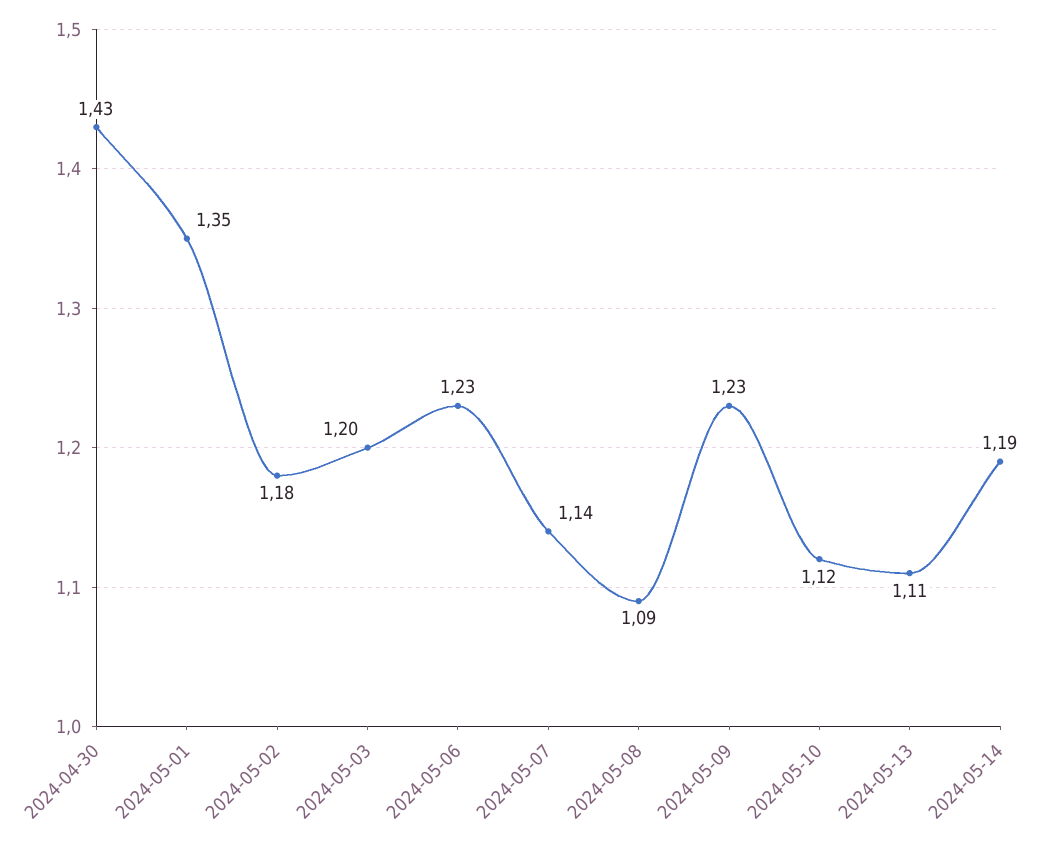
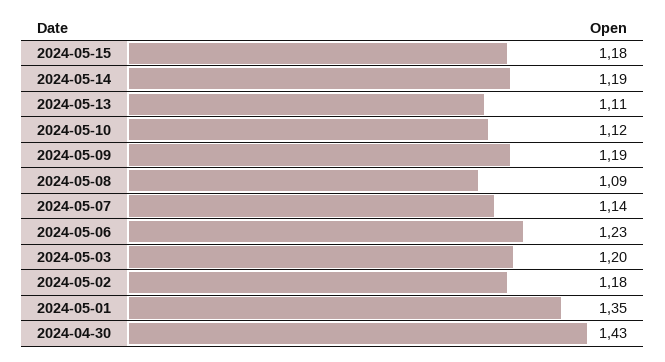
2024-05-09: 1.23 -> 1.19
2024-05-15: none -> 1.18

